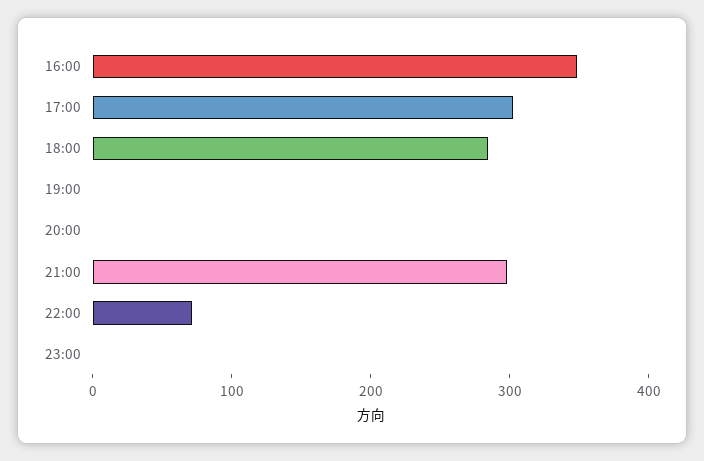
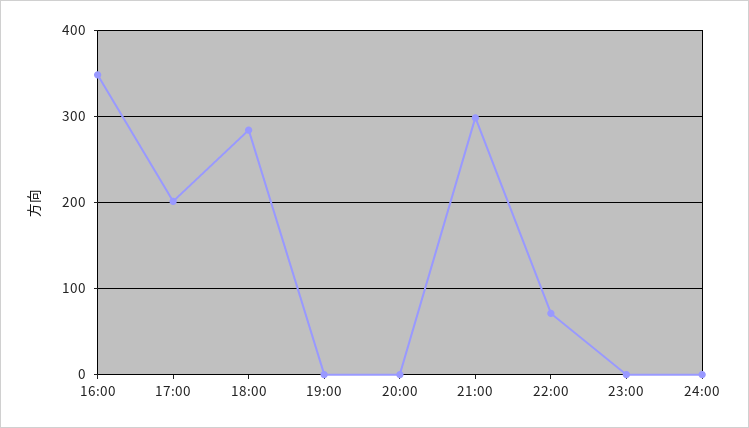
17:00: 300 -> 200
24:00: none -> 0

